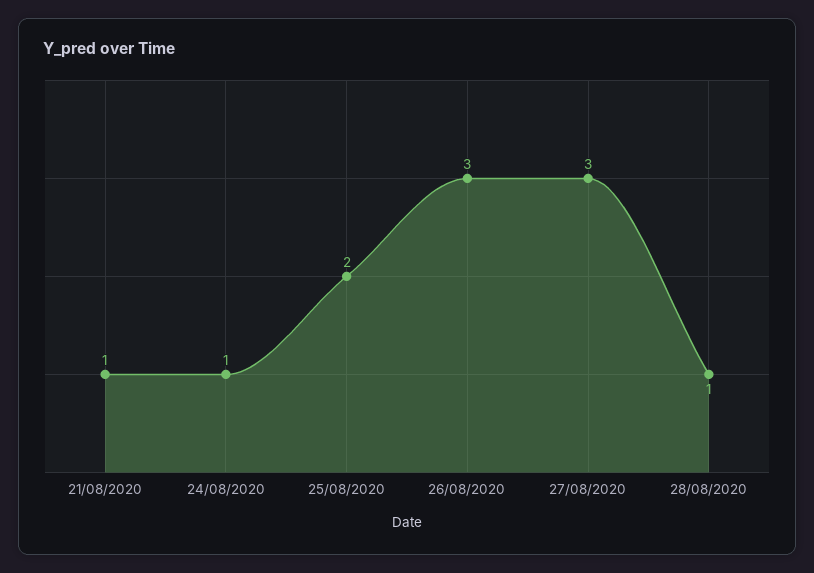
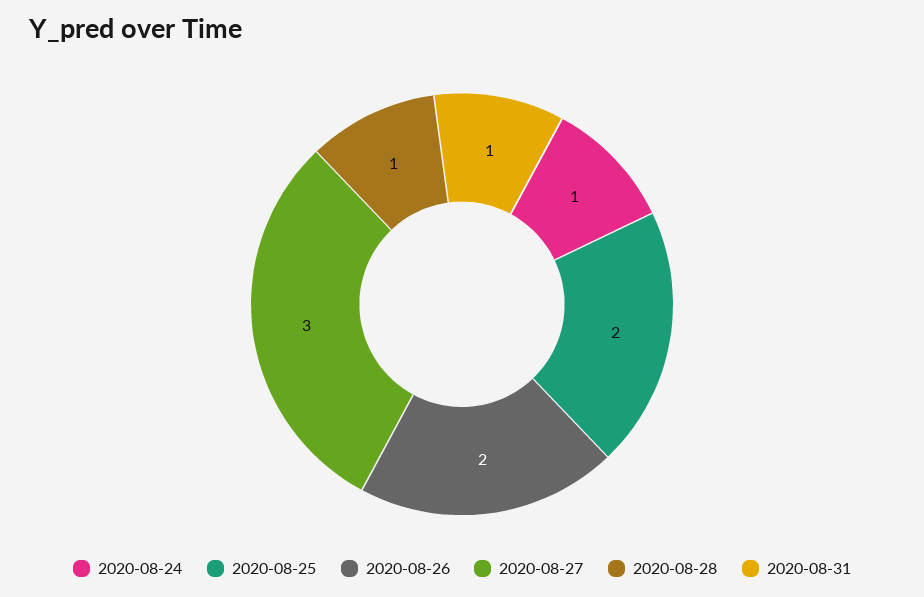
21/08/2020: 1 -> none
26/08/2020: 3 -> 2
2020-08-31: none -> 1

